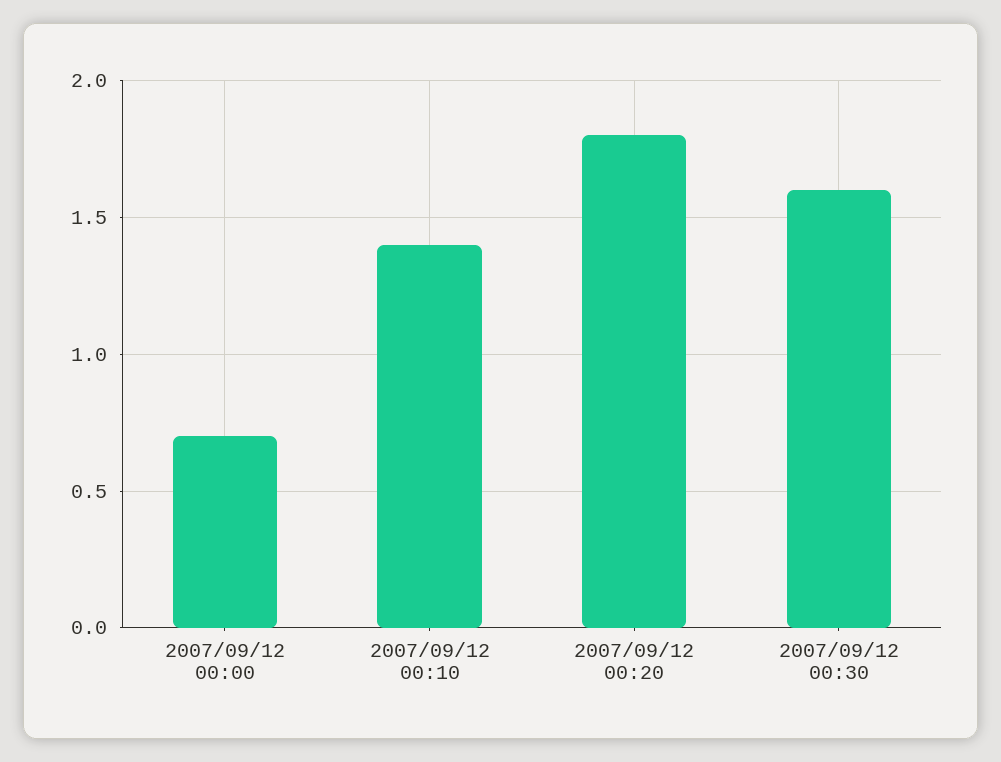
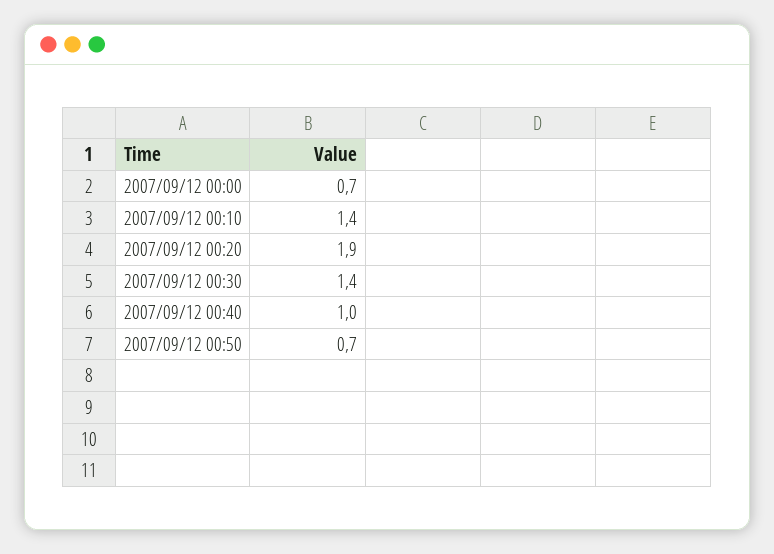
2007/09/12 00:20: 1.8 -> 1.9
2007/09/12 00:30: 1.6 -> 1.4
2007/09/12 00:40: none -> 1
2007/09/12 00:50: none -> 0.7

